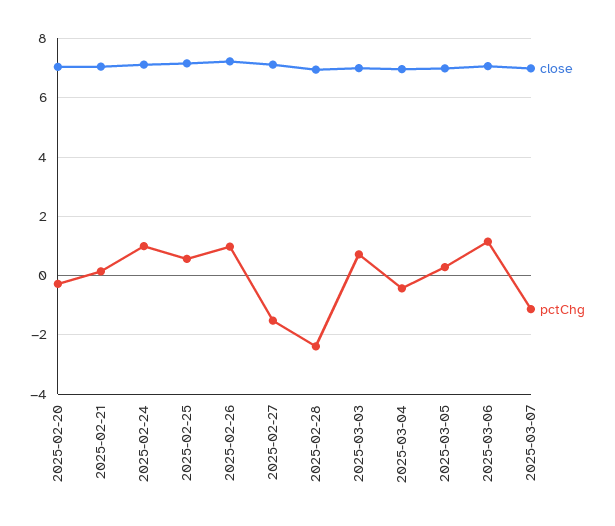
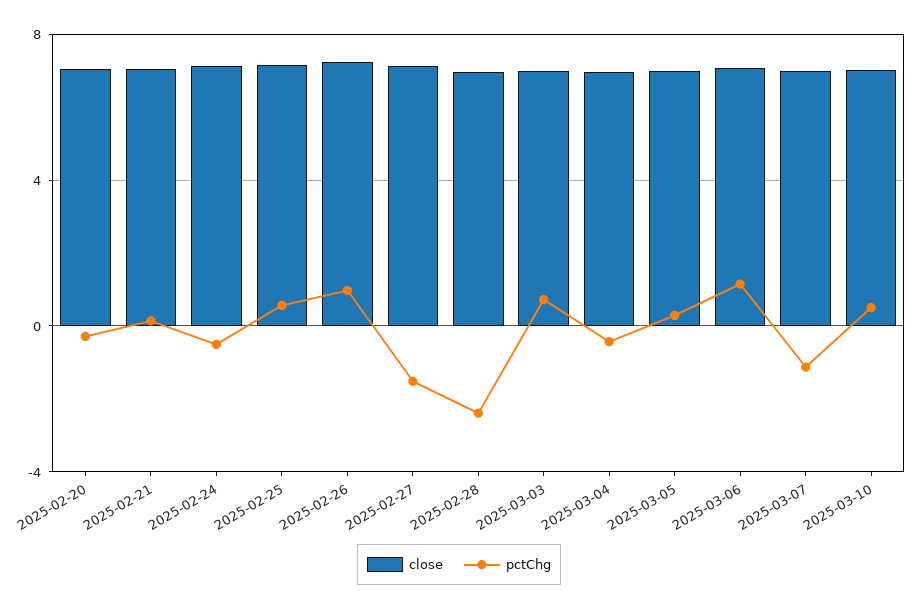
pctChg, 2025-02-24: 1 -> -0.5
close, 2025-03-10: none -> 7
pctChg, 2025-03-10: none -> 0.5

